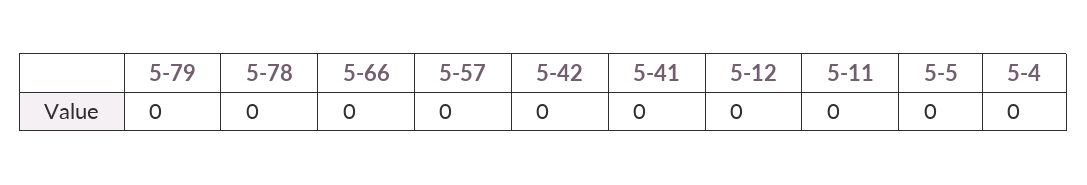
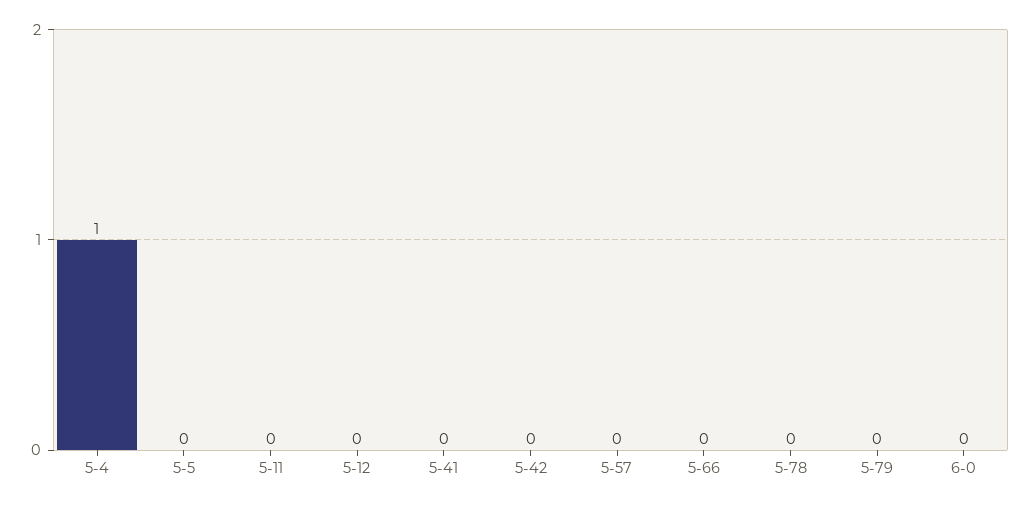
5-4: 0 -> 1
6-0: none -> 0

